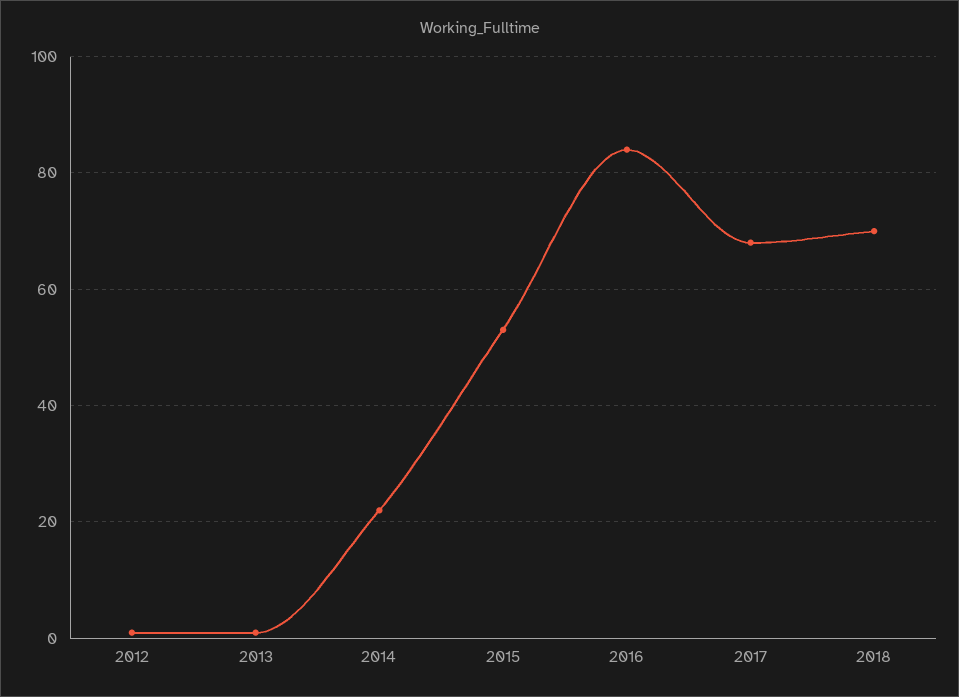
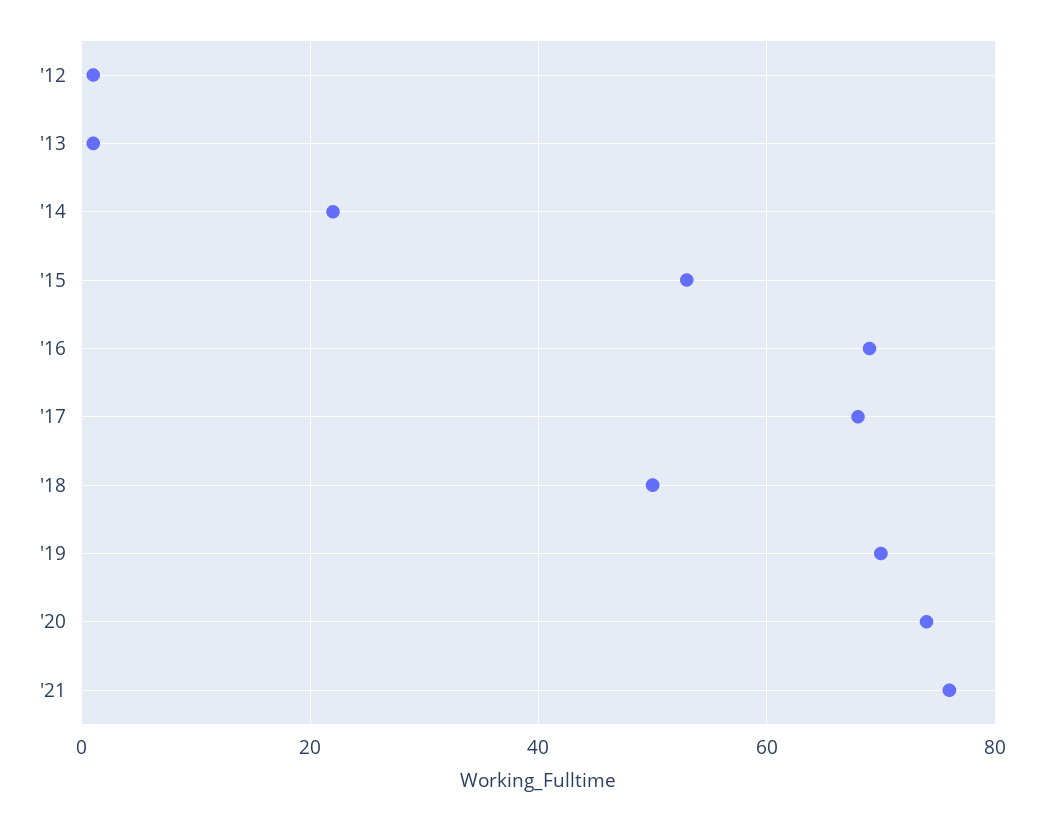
2016: 85 -> 70
2018: 70 -> 50
'19: none -> 70
'20: none -> 75
'21: none -> 75

